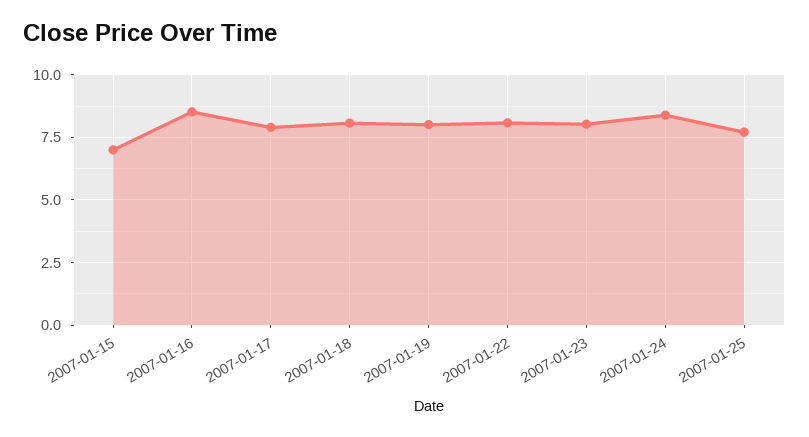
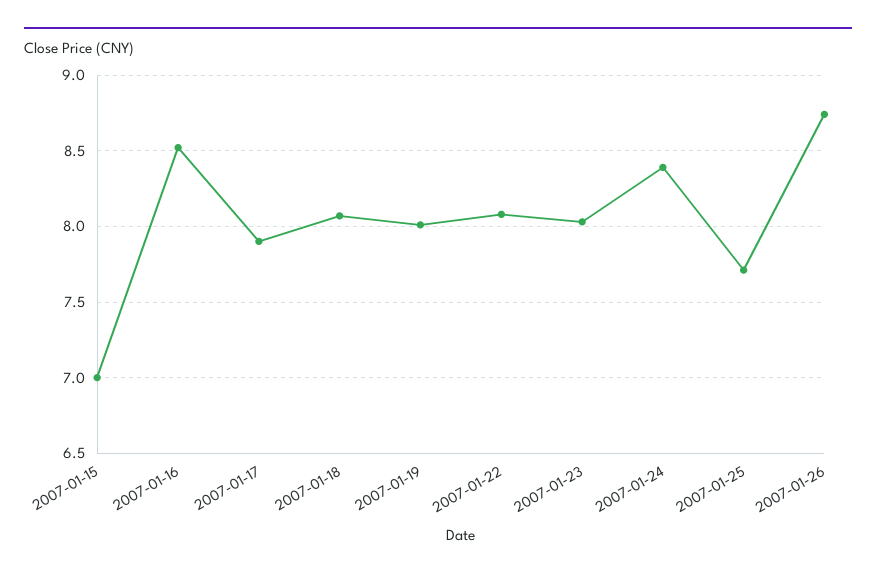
2007-01-26: none -> 8.75

